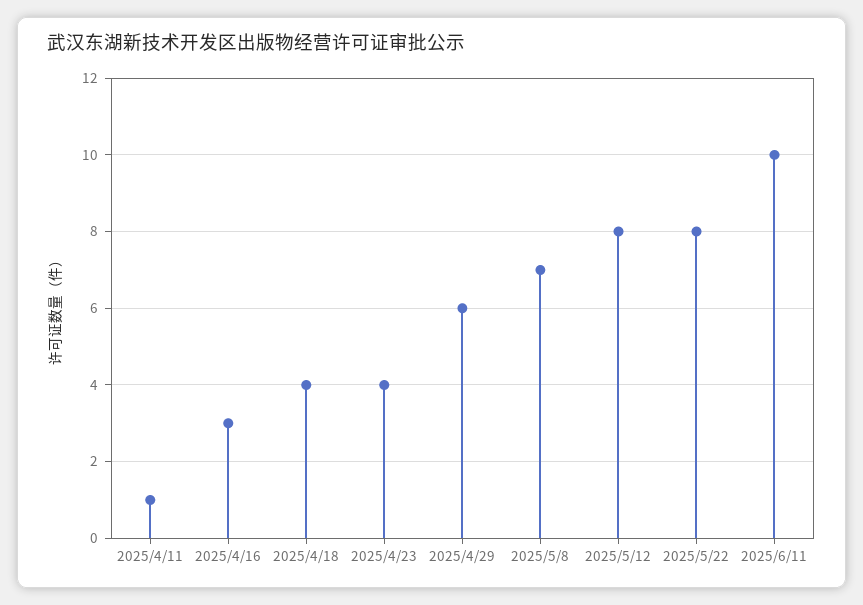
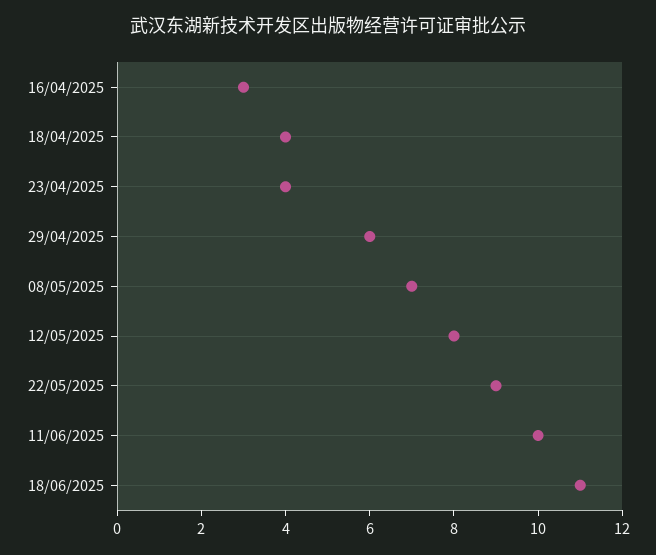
2025/4/11: 1 -> none
2025/5/22: 8 -> 9
18/06/2025: none -> 11

